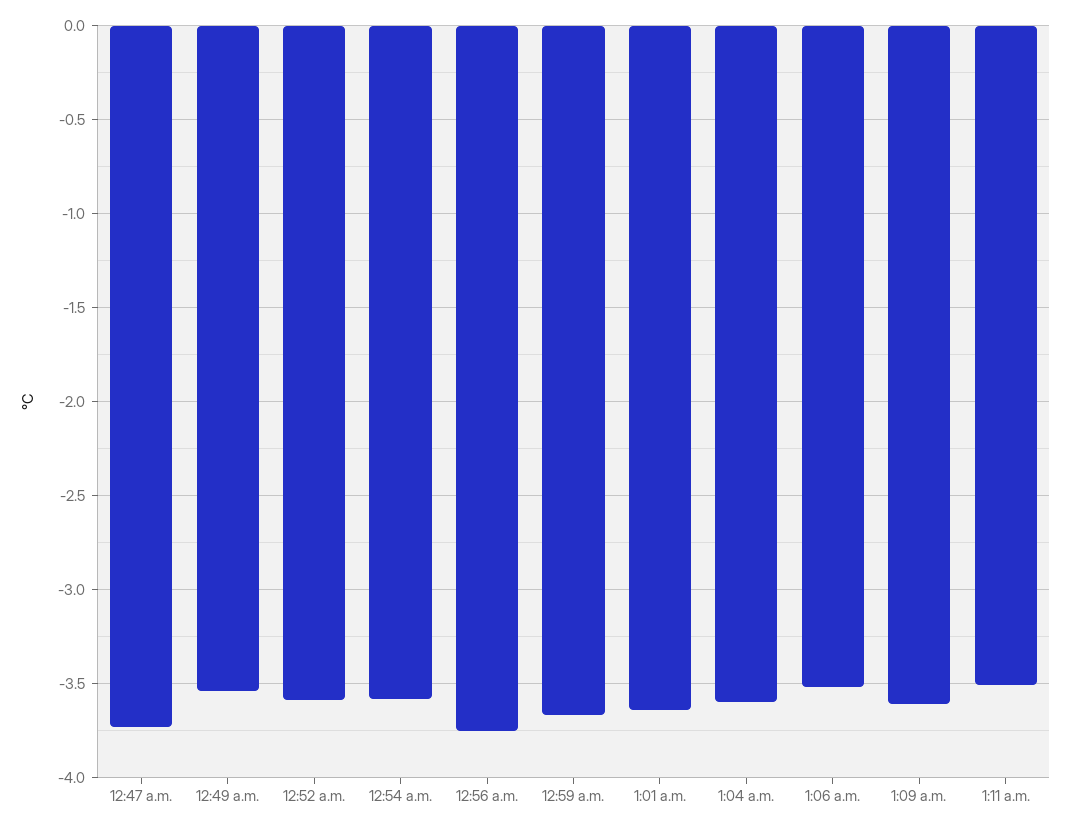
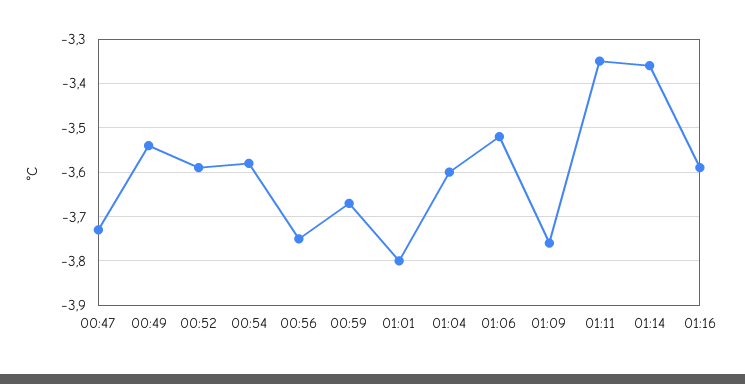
1:01 a.m.: -3.65 -> -3.8
1:09 a.m.: -3.6 -> -3.75
1:11 a.m.: -3.5 -> -3.35
01:14: none -> -3.35
01:16: none -> -3.6

